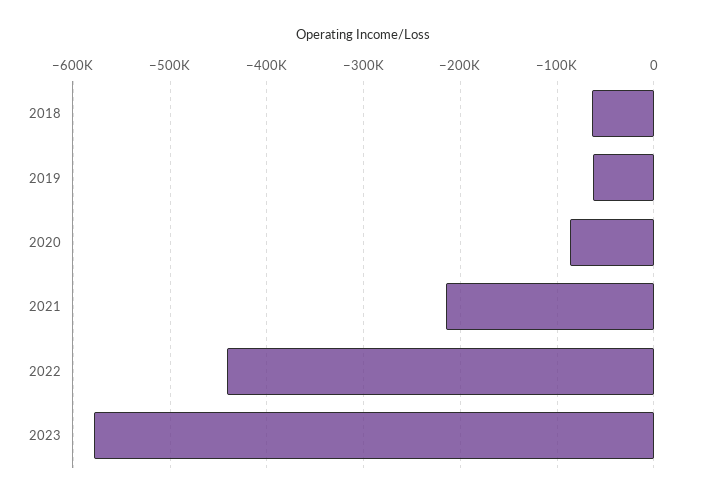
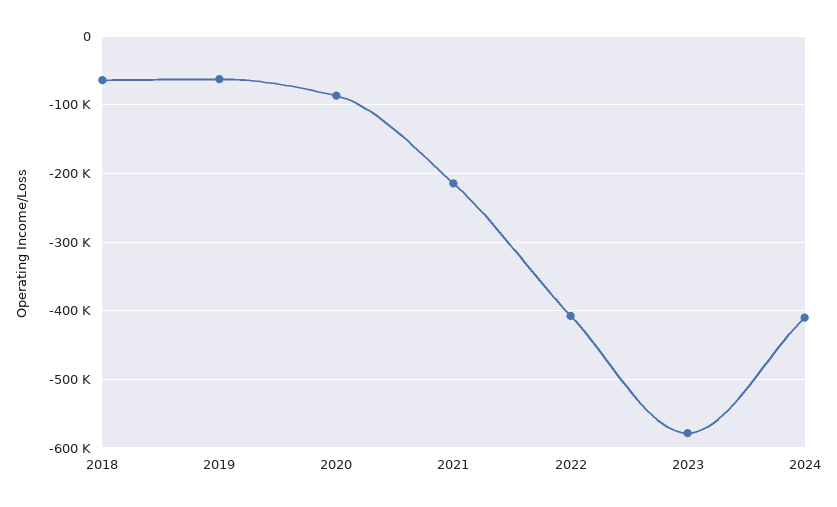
2022: -440000 -> -410000
2024: none -> -410000

